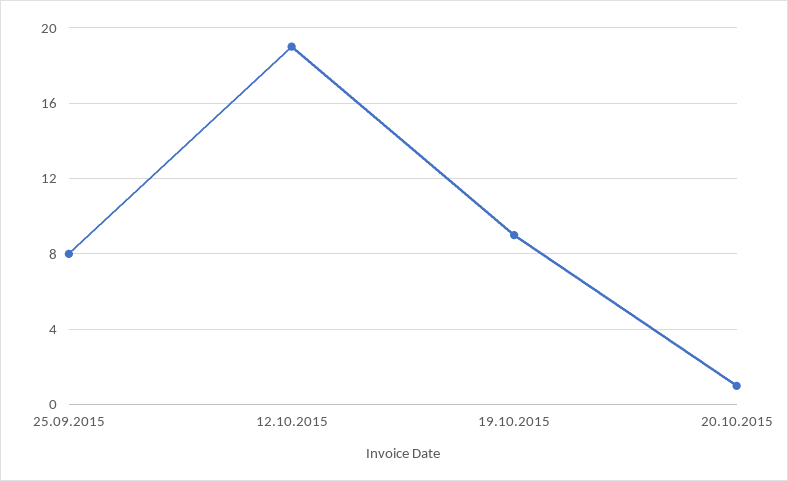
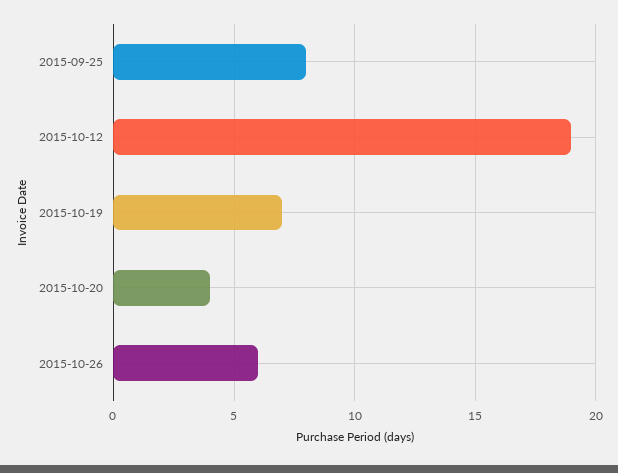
19.10.2015: 9 -> 7
20.10.2015: 1 -> 4
2015-10-26: none -> 6

